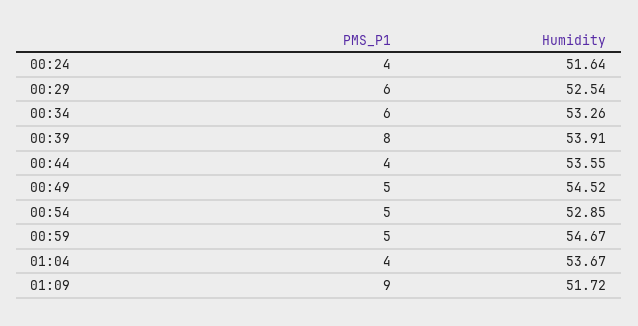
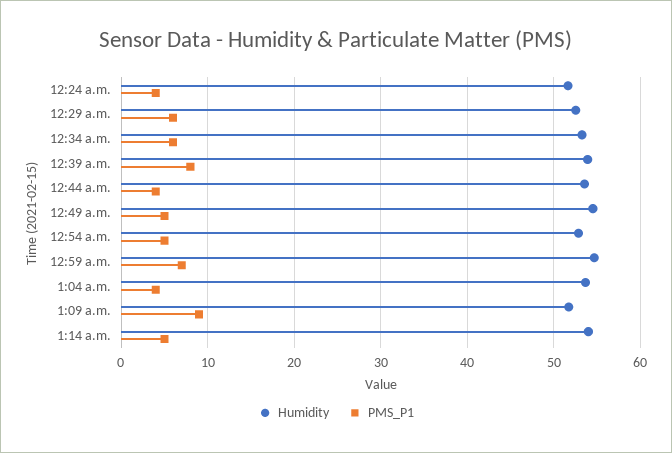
PMS_P1, 00:59: 5 -> 7
Humidity, 1:14 a.m.: none -> 54
PMS_P1, 1:14 a.m.: none -> 5

